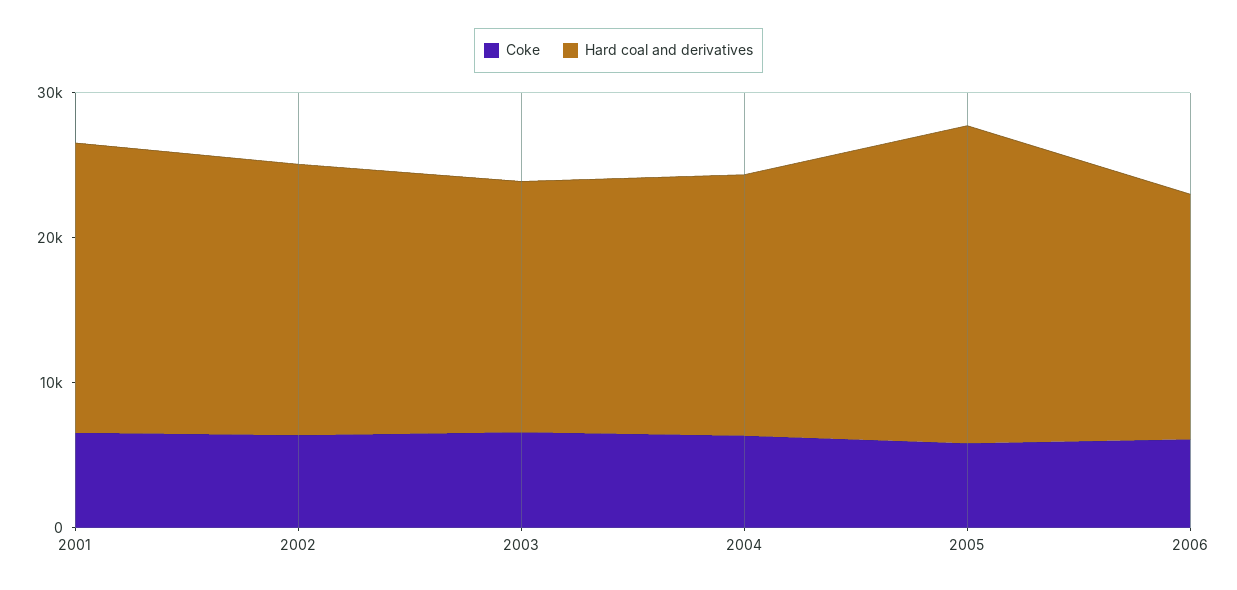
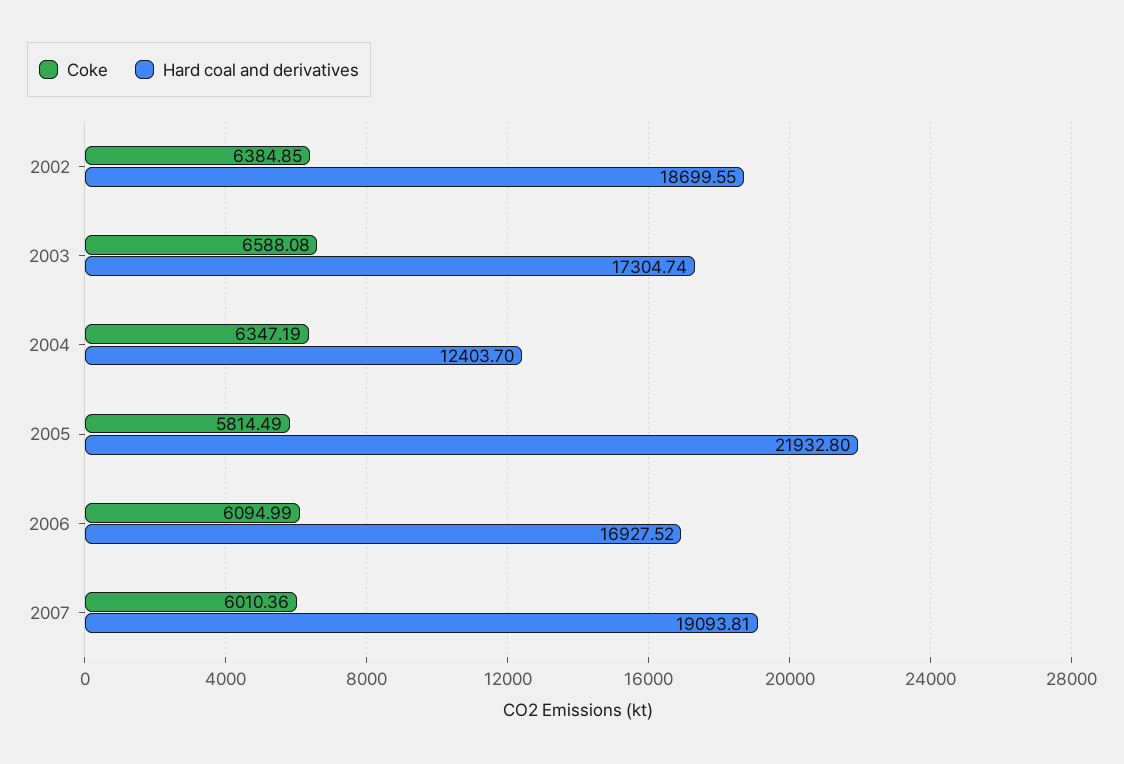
Coke, 2001: 6000 -> none
Hard coal and derivatives, 2001: 20000 -> none
Hard coal and derivatives, 2004: 18000 -> 12403.7
Coke, 2007: none -> 6010.36
Hard coal and derivatives, 2007: none -> 19093.81

